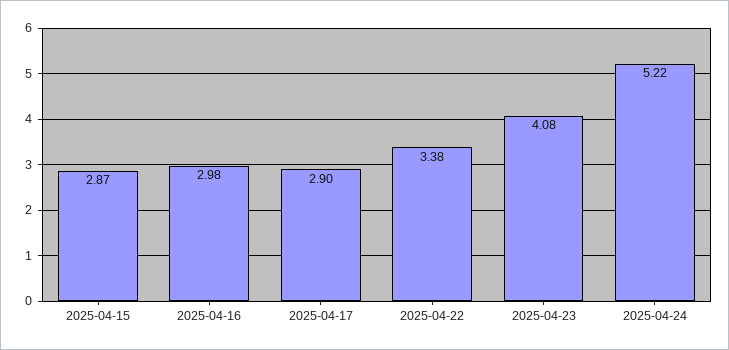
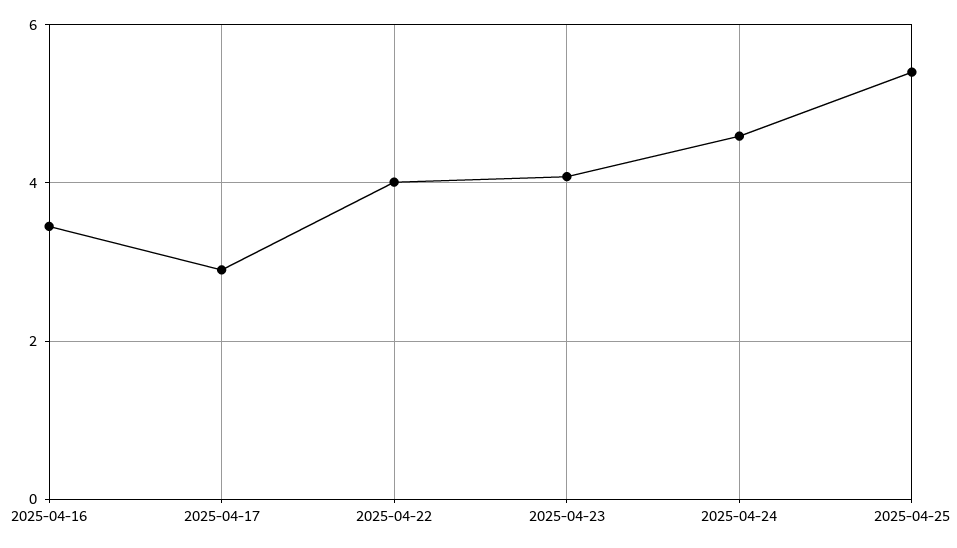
2025-04-15: 2.87 -> none
2025-04-16: 2.98 -> 3.4
2025-04-22: 3.38 -> 4
2025-04-24: 5.22 -> 4.6
2025-04-25: none -> 5.4

